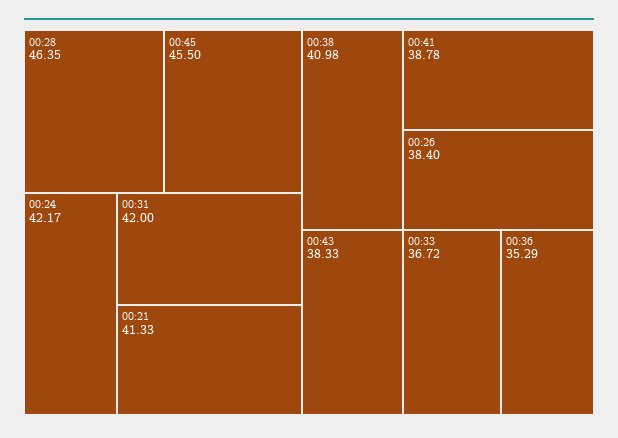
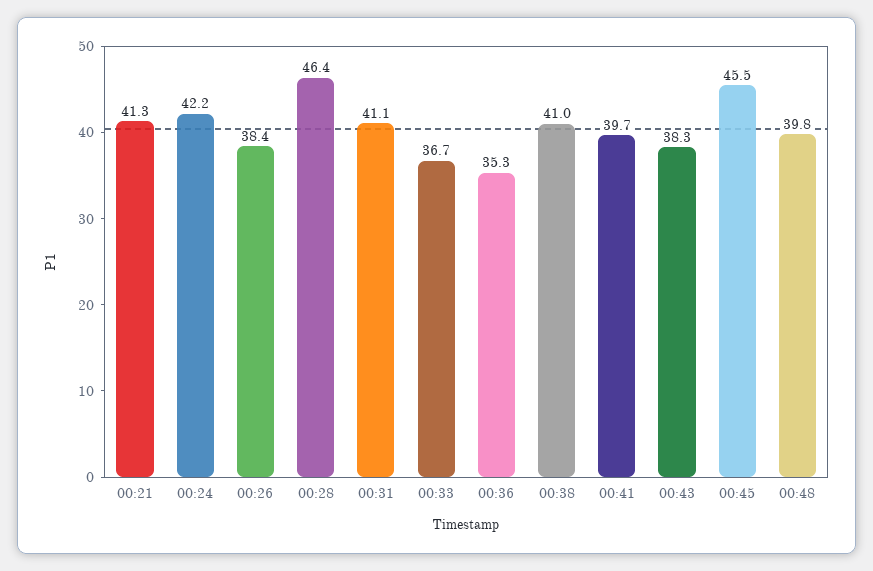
00:31: 42 -> 41.1
00:41: 38.78 -> 39.7
00:48: none -> 39.8

